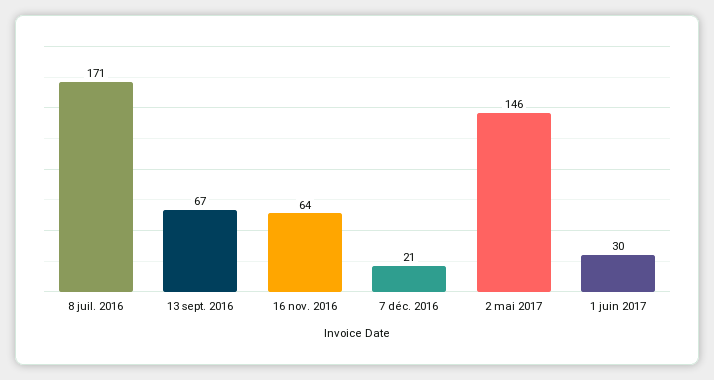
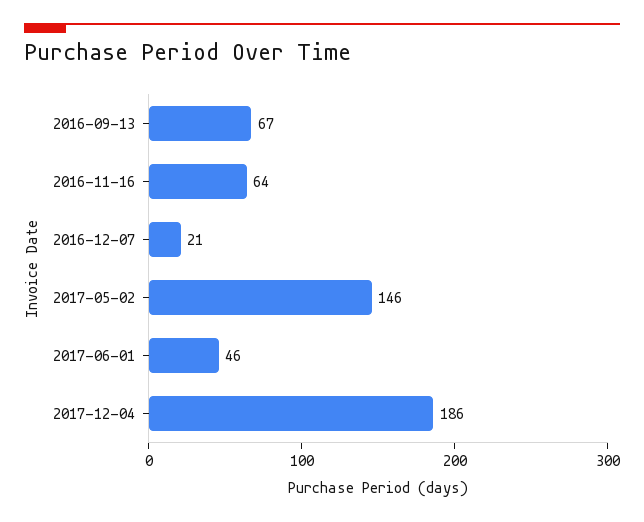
8 juil. 2016: 171 -> none
1 juin 2017: 30 -> 46
2017-12-04: none -> 186

